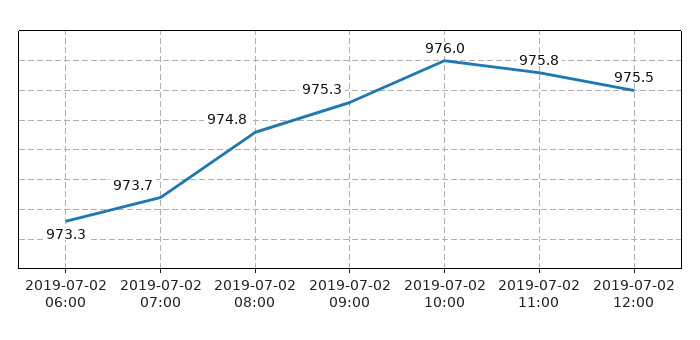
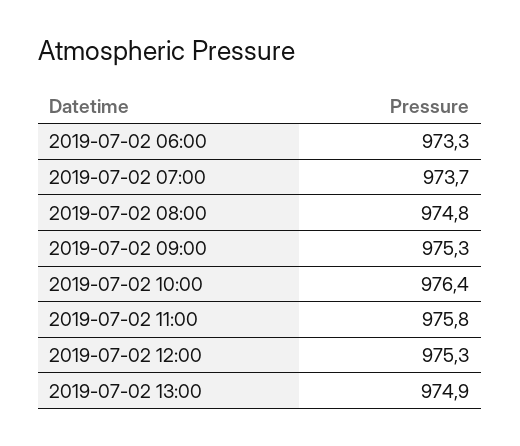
2019-07-02 10:00: 976 -> 976.4
2019-07-02 12:00: 975.5 -> 975.3
2019-07-02 13:00: none -> 974.9

